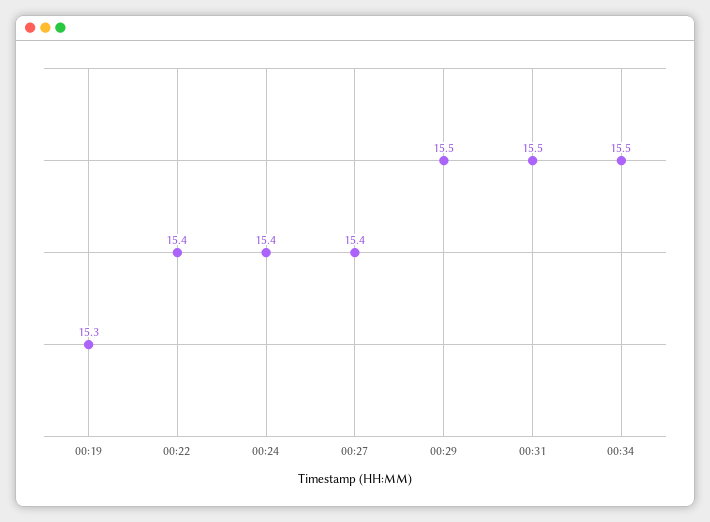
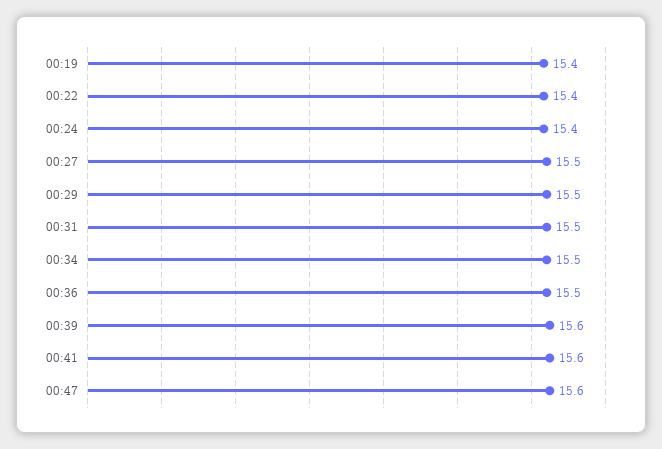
00:19: 15.3 -> 15.4
00:27: 15.4 -> 15.5
00:36: none -> 15.5
00:39: none -> 15.6
00:41: none -> 15.6
00:47: none -> 15.6

